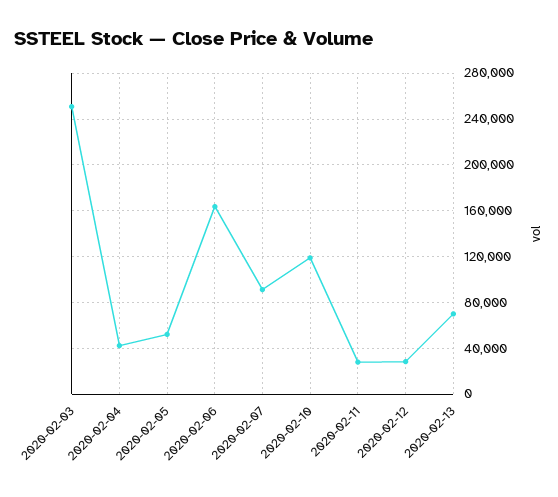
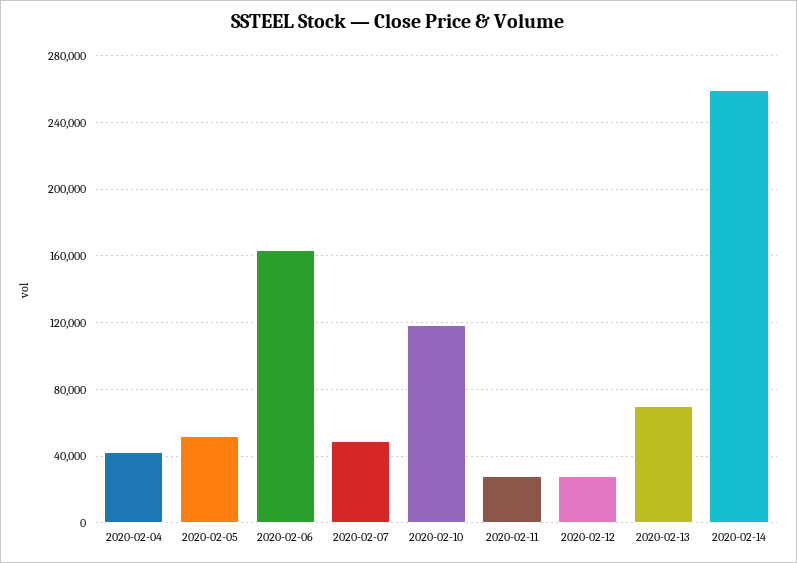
2020-02-03: 250000 -> none
2020-02-07: 90000 -> 50000
2020-02-14: none -> 260000

